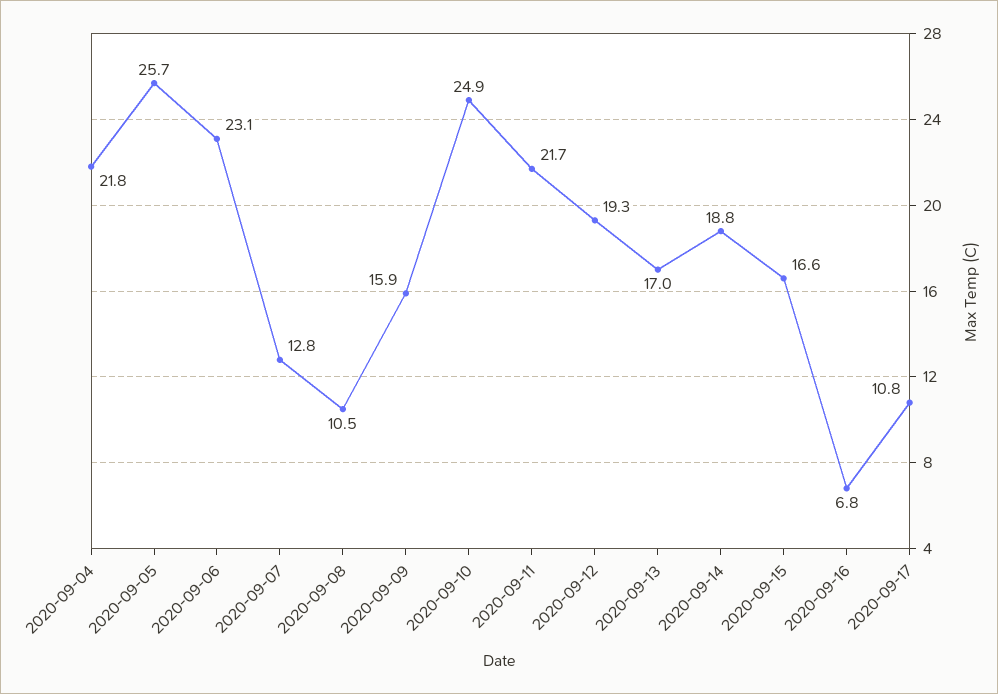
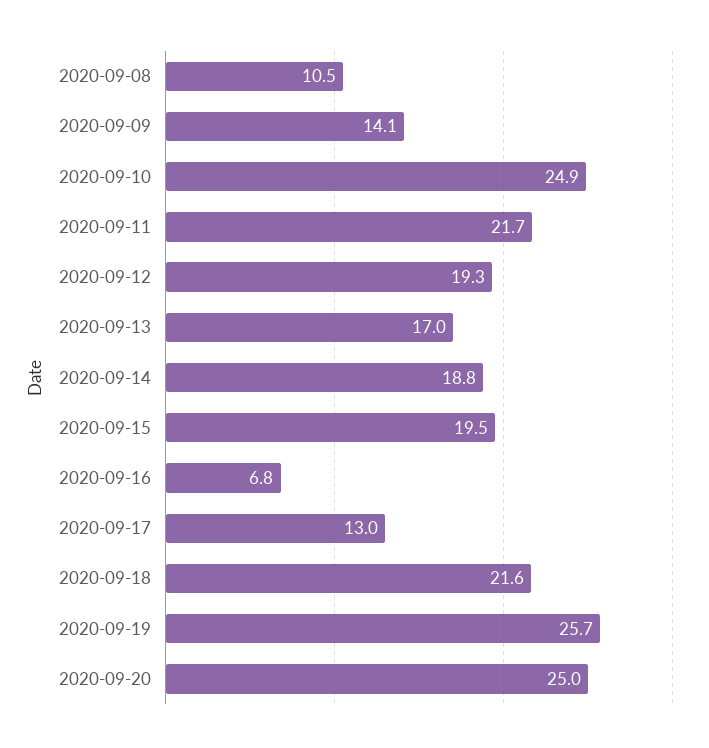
2020-09-04: 21.8 -> none
2020-09-05: 25.7 -> none
2020-09-06: 23.1 -> none
2020-09-07: 12.8 -> none
2020-09-09: 15.9 -> 14.1
2020-09-15: 16.6 -> 19.5
2020-09-17: 10.8 -> 13
2020-09-18: none -> 21.6
2020-09-19: none -> 25.7
2020-09-20: none -> 25

